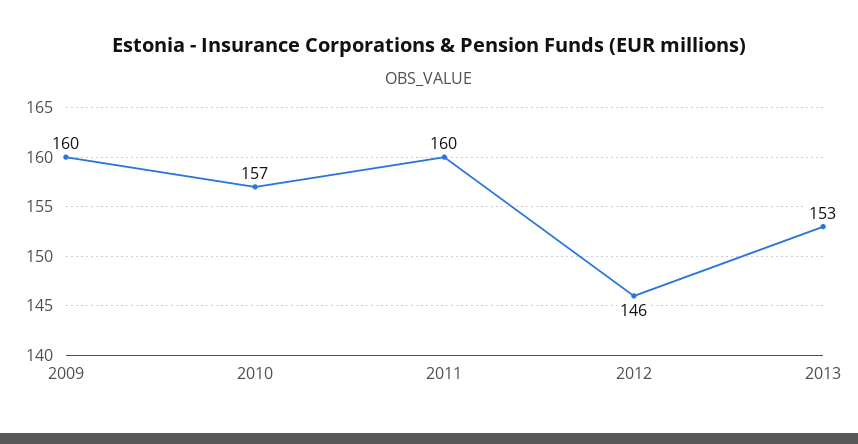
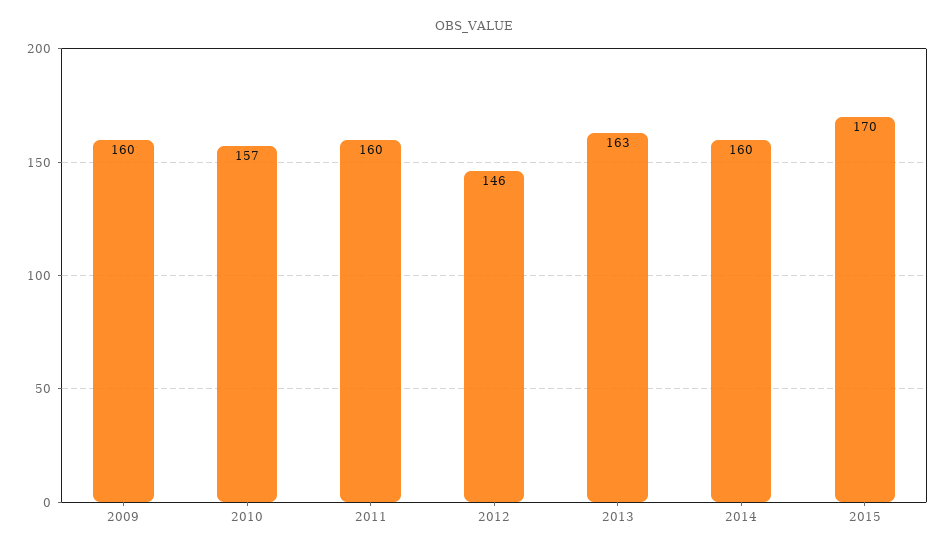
2013: 153 -> 163
2014: none -> 160
2015: none -> 170

